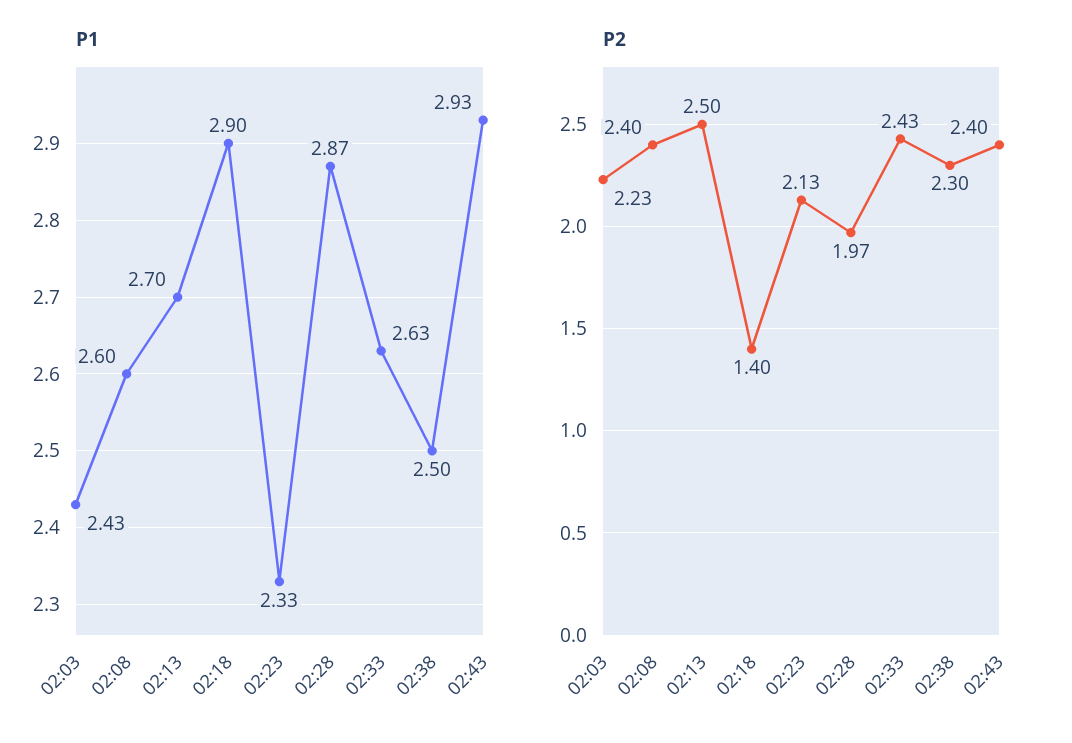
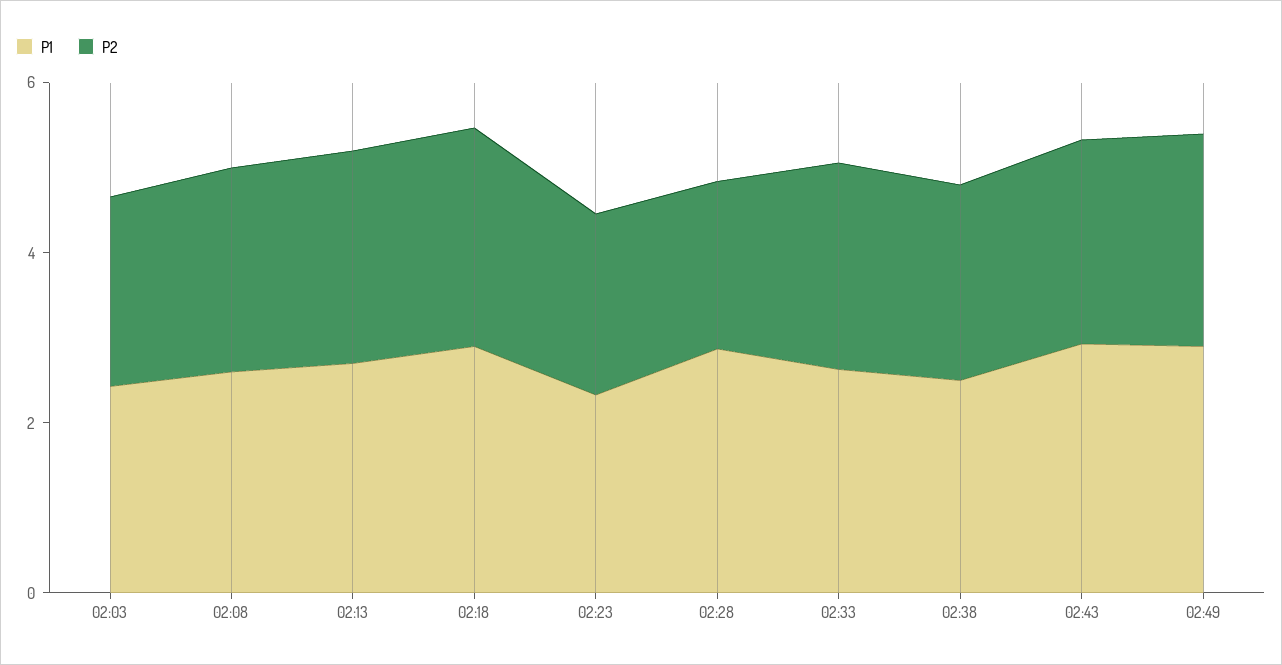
P2, 02:18: 1.4 -> 2.5
P1, 02:49: none -> 3
P2, 02:49: none -> 2.5

